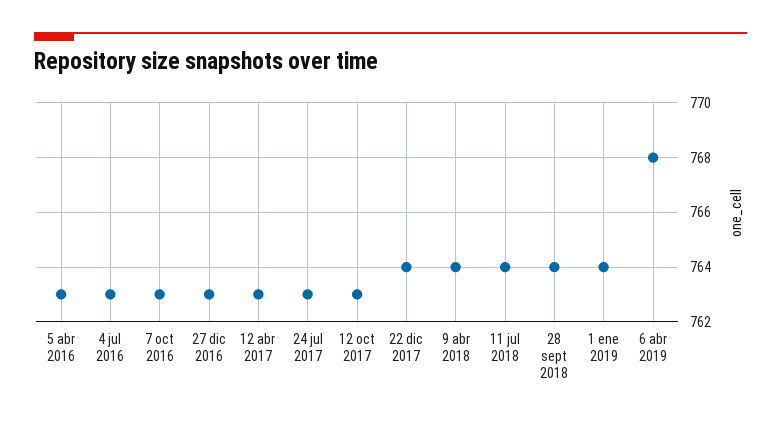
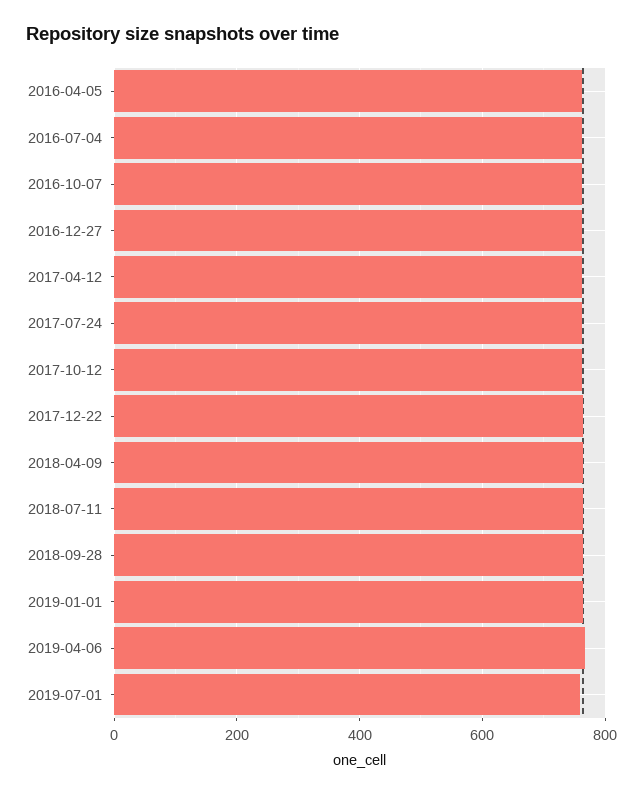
2019-07-01: none -> 760

